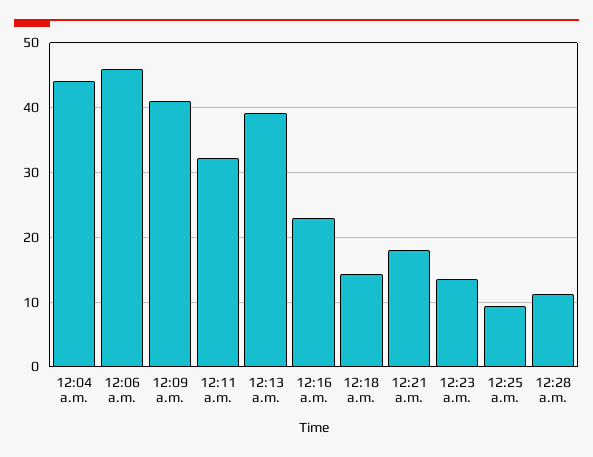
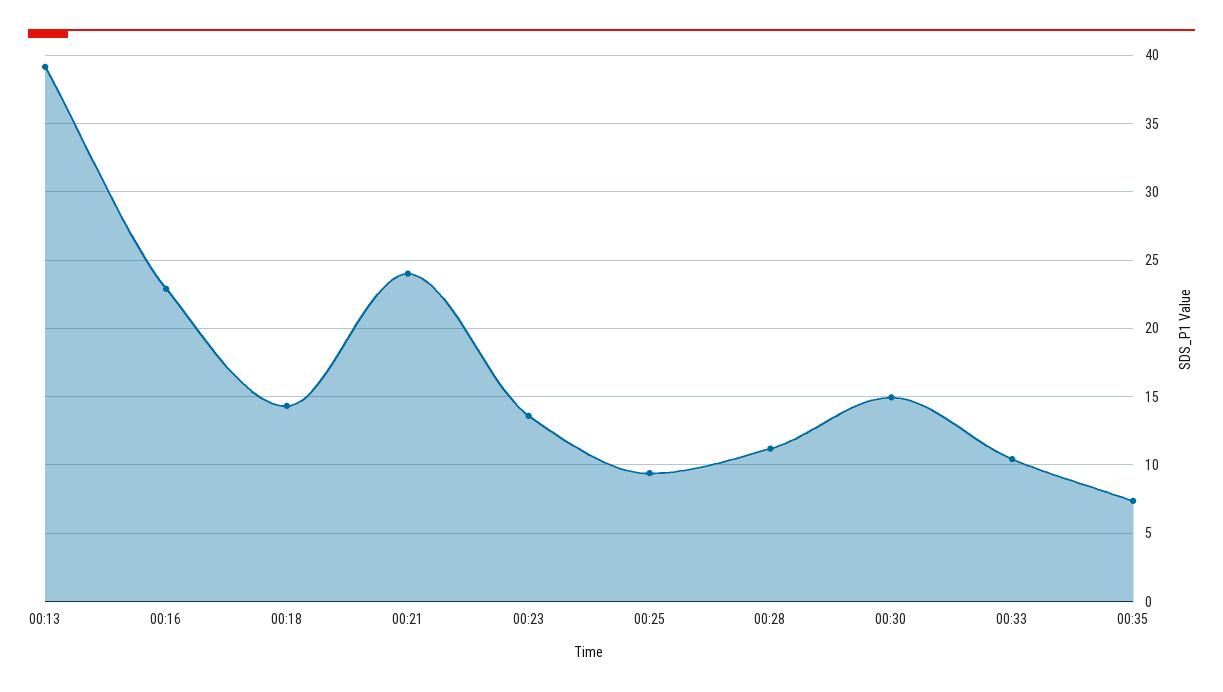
12:04 a.m.: 44 -> none
12:06 a.m.: 46 -> none
12:09 a.m.: 41 -> none
12:11 a.m.: 32 -> none
12:21 a.m.: 18 -> 24
00:30: none -> 15
00:33: none -> 10.5
00:35: none -> 7.5

